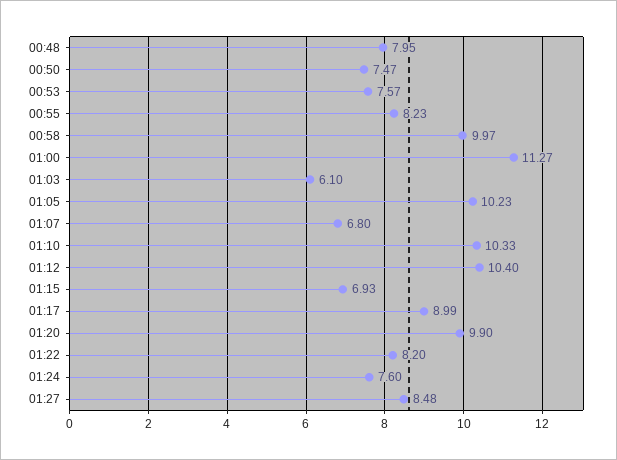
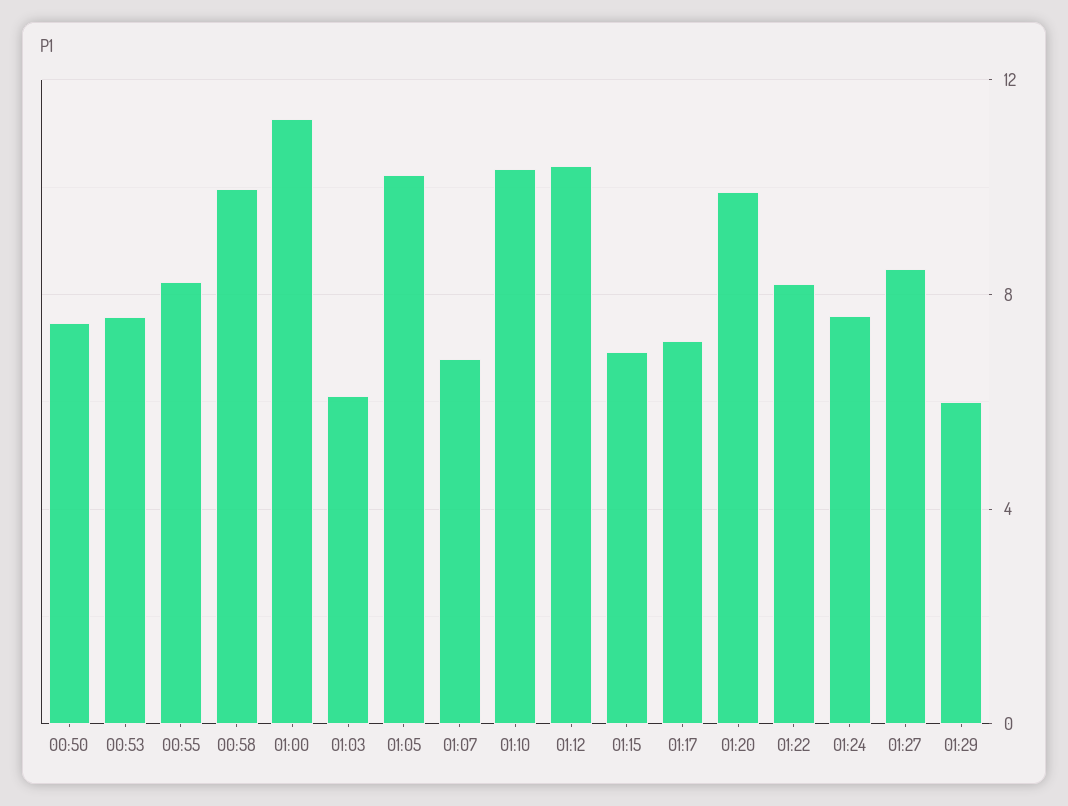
00:48: 7.95 -> none
01:17: 8.99 -> 7
01:29: none -> 6

